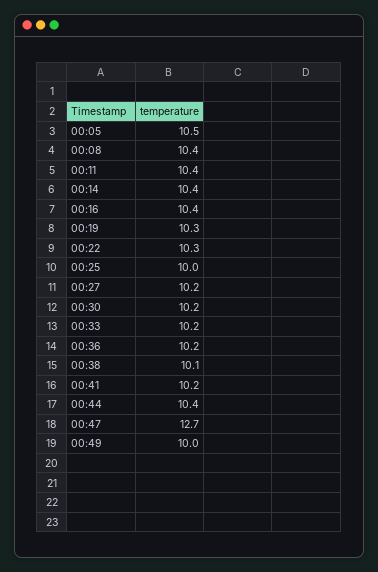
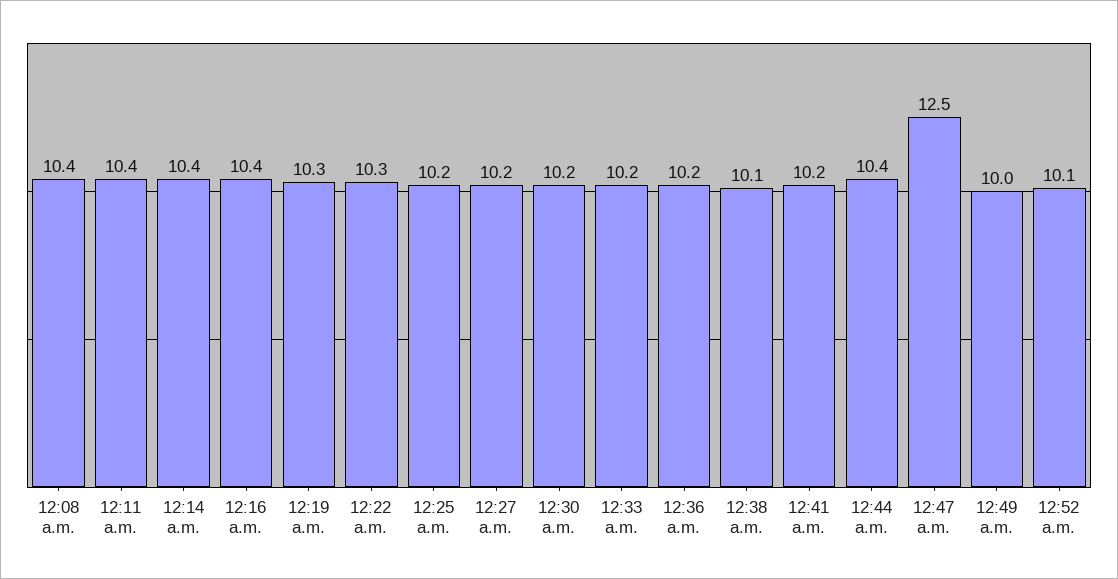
00:05: 10.5 -> none
00:25: 10 -> 10.2
00:47: 12.7 -> 12.5
12:52 a.m.: none -> 10.1

